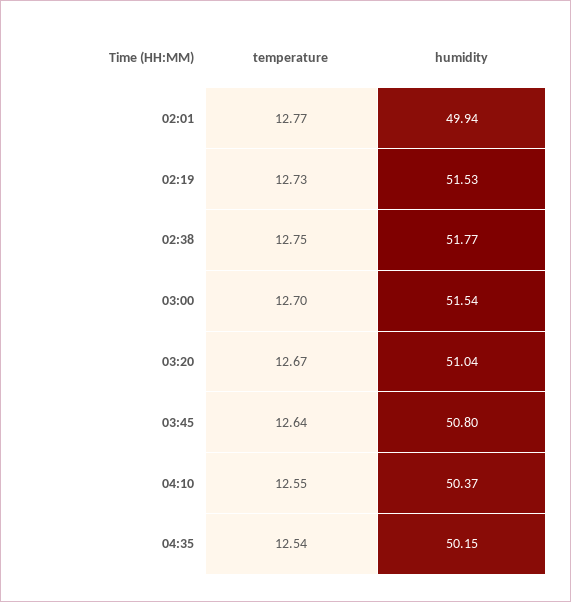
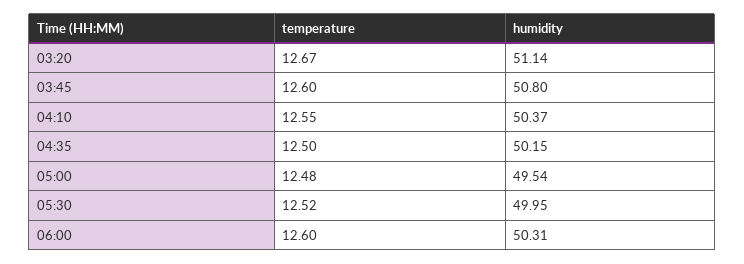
temperature, 02:01: 12.77 -> none
humidity, 02:01: 49.94 -> none
temperature, 02:19: 12.73 -> none
humidity, 02:19: 51.53 -> none
temperature, 02:38: 12.75 -> none
humidity, 02:38: 51.77 -> none
temperature, 03:00: 12.7 -> none
humidity, 03:00: 51.54 -> none
humidity, 03:20: 51.04 -> 51.14
temperature, 03:45: 12.64 -> 12.6
temperature, 04:35: 12.54 -> 12.5
temperature, 05:00: none -> 12.48
humidity, 05:00: none -> 49.54
temperature, 05:30: none -> 12.52
humidity, 05:30: none -> 49.95
temperature, 06:00: none -> 12.6
humidity, 06:00: none -> 50.31

